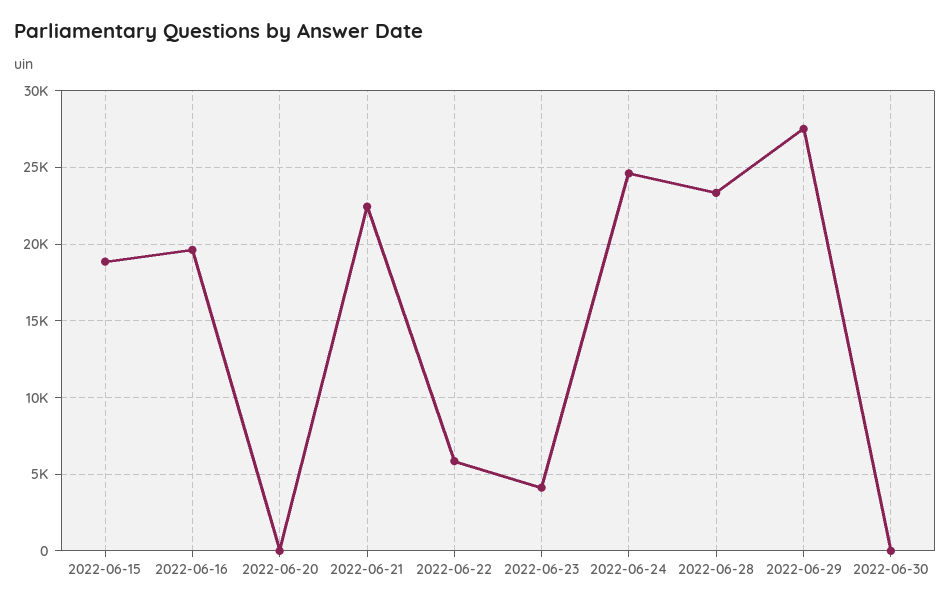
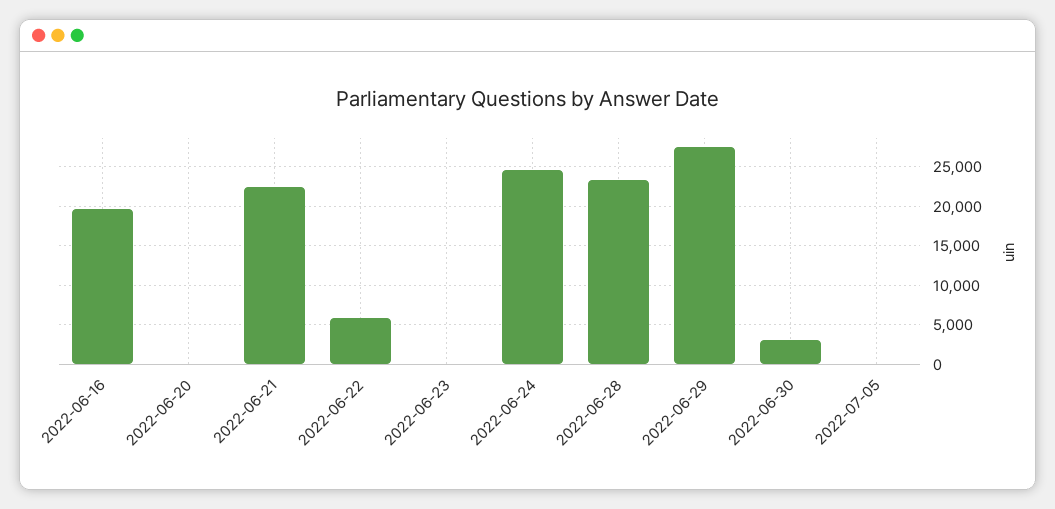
2022-06-15: 19000 -> none
2022-06-23: 4000 -> 0
2022-06-30: 0 -> 3000
2022-07-05: none -> 0

